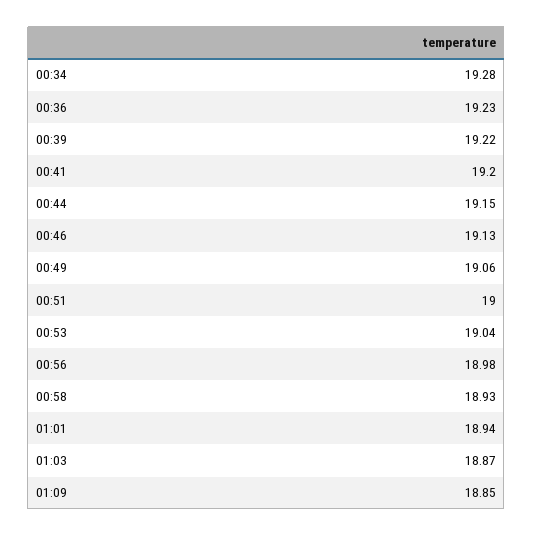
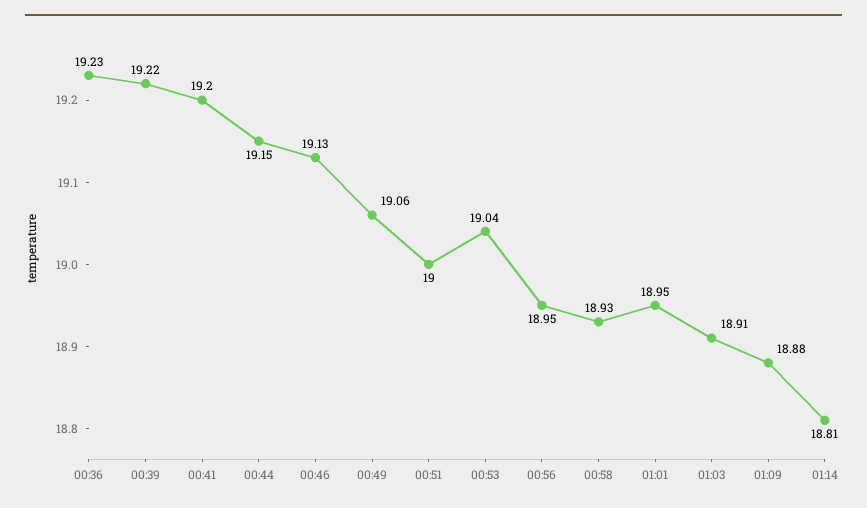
00:34: 19.28 -> none
00:56: 18.98 -> 18.95
01:01: 18.94 -> 18.95
01:03: 18.87 -> 18.91
01:09: 18.85 -> 18.88
01:14: none -> 18.81

